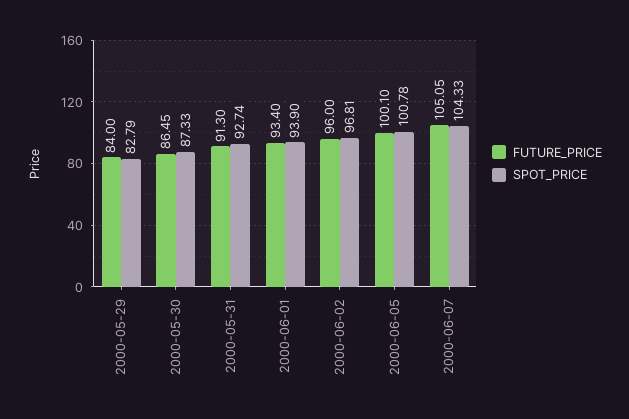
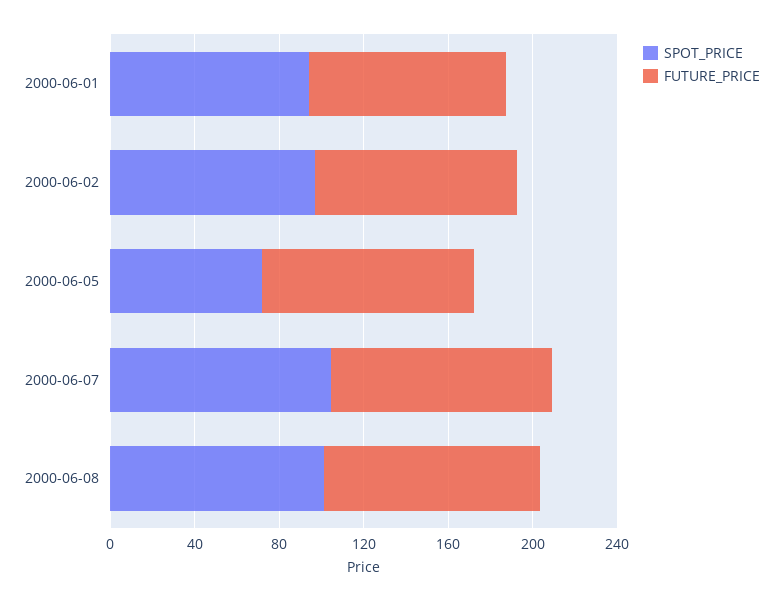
FUTURE_PRICE, 2000-05-29: 84 -> none
SPOT_PRICE, 2000-05-29: 82.79 -> none
FUTURE_PRICE, 2000-05-30: 86.45 -> none
SPOT_PRICE, 2000-05-30: 87.33 -> none
FUTURE_PRICE, 2000-05-31: 91.3 -> none
SPOT_PRICE, 2000-05-31: 92.74 -> none
SPOT_PRICE, 2000-06-05: 100.78 -> 70
SPOT_PRICE, 2000-06-08: none -> 100
FUTURE_PRICE, 2000-06-08: none -> 100

